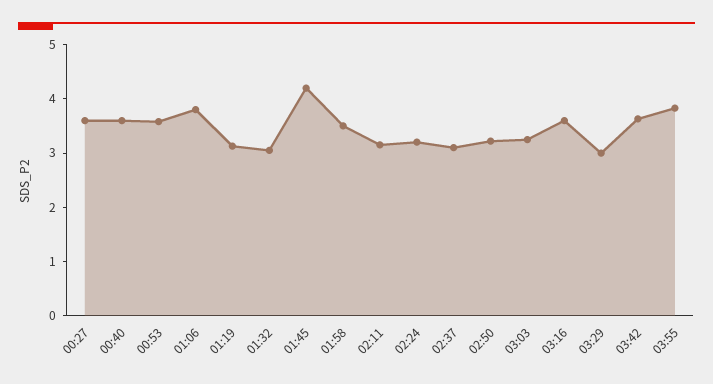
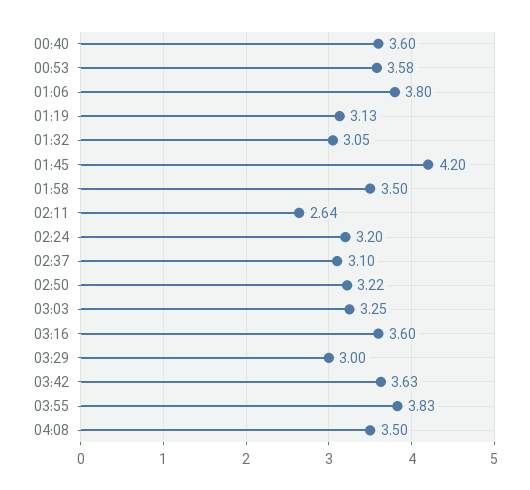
00:27: 3.6 -> none
02:11: 3.2 -> 2.64
04:08: none -> 3.5

